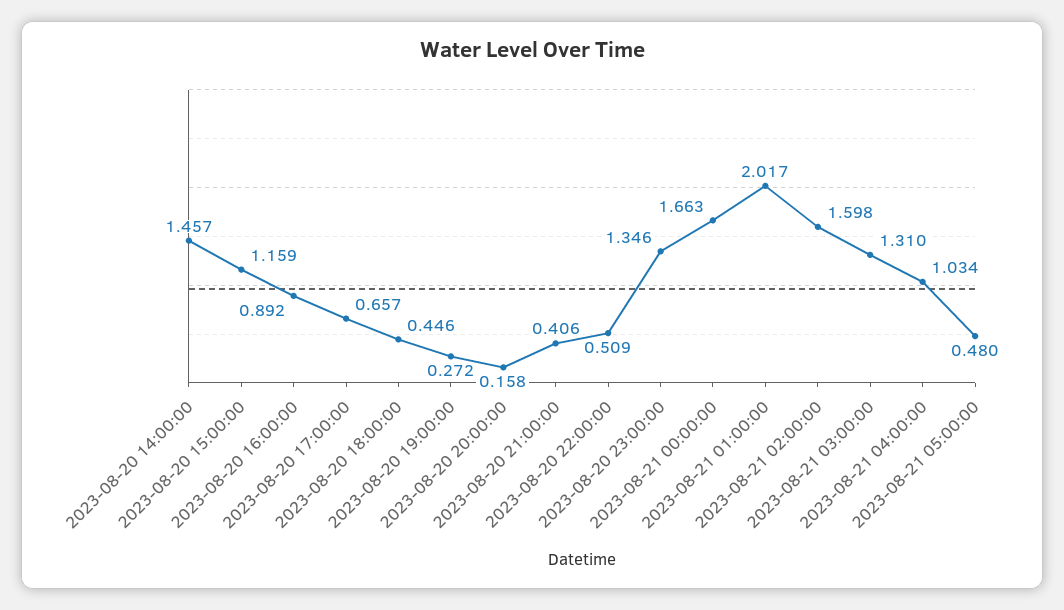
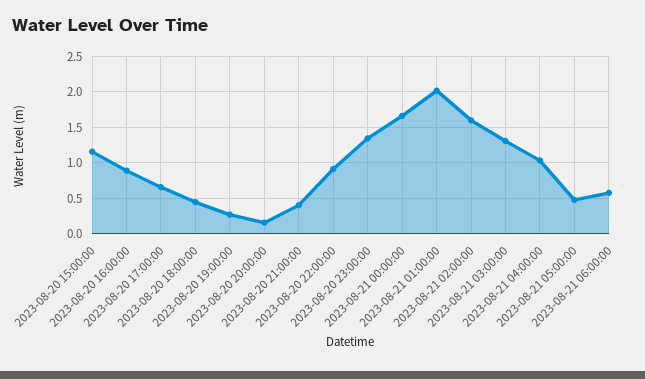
2023-08-20 14:00:00: 1.457 -> none
2023-08-20 22:00:00: 0.509 -> 0.9
2023-08-21 06:00:00: none -> 0.6

